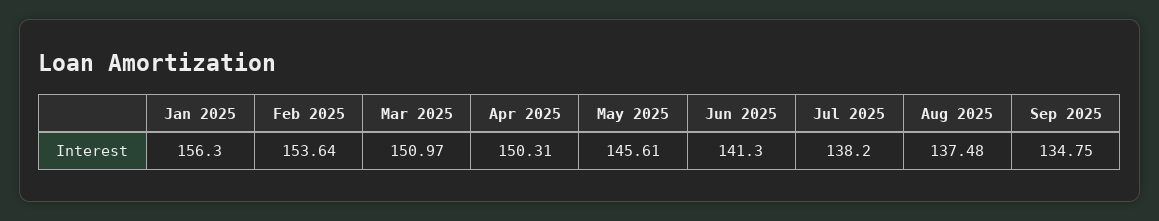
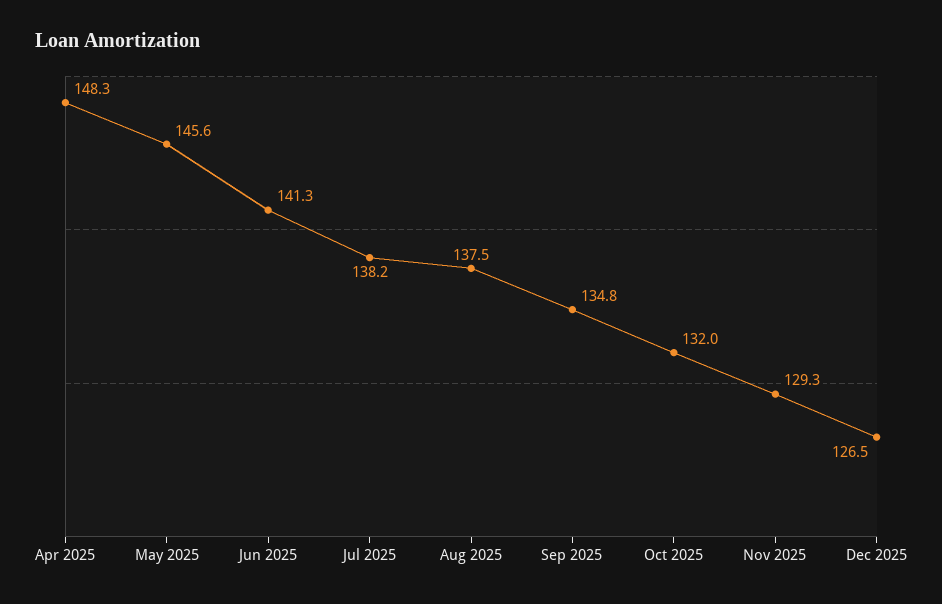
Jan 2025: 156.3 -> none
Feb 2025: 153.64 -> none
Mar 2025: 150.97 -> none
Apr 2025: 150.31 -> 148.3
Oct 2025: none -> 132
Nov 2025: none -> 129.3
Dec 2025: none -> 126.5

